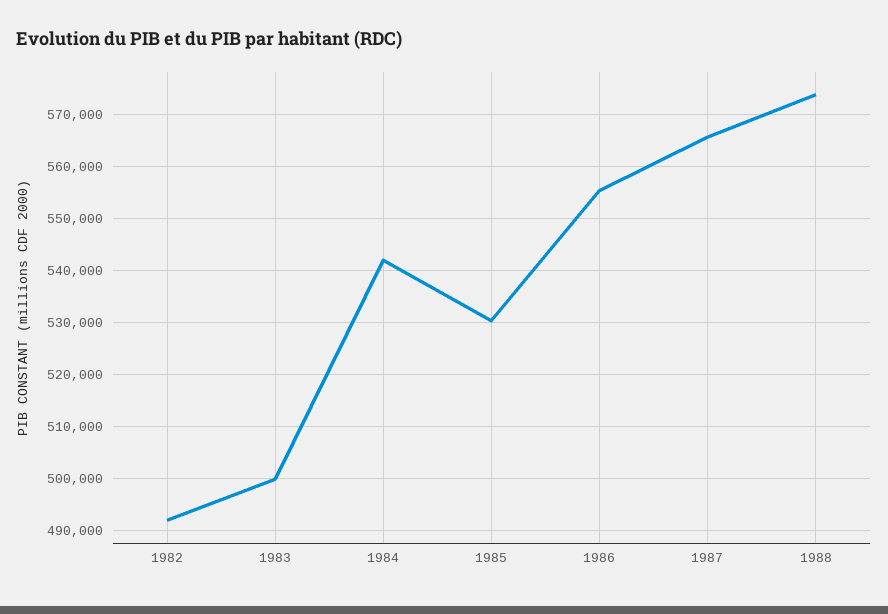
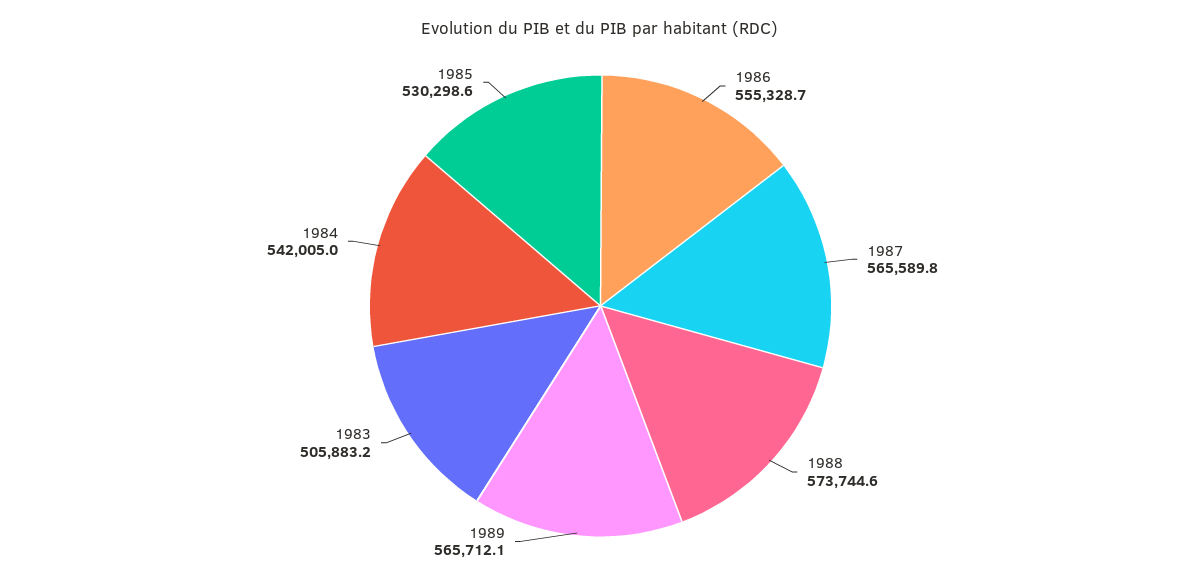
1982: 492000 -> none
1983: 500000 -> 505883.2
1989: none -> 565712.1

